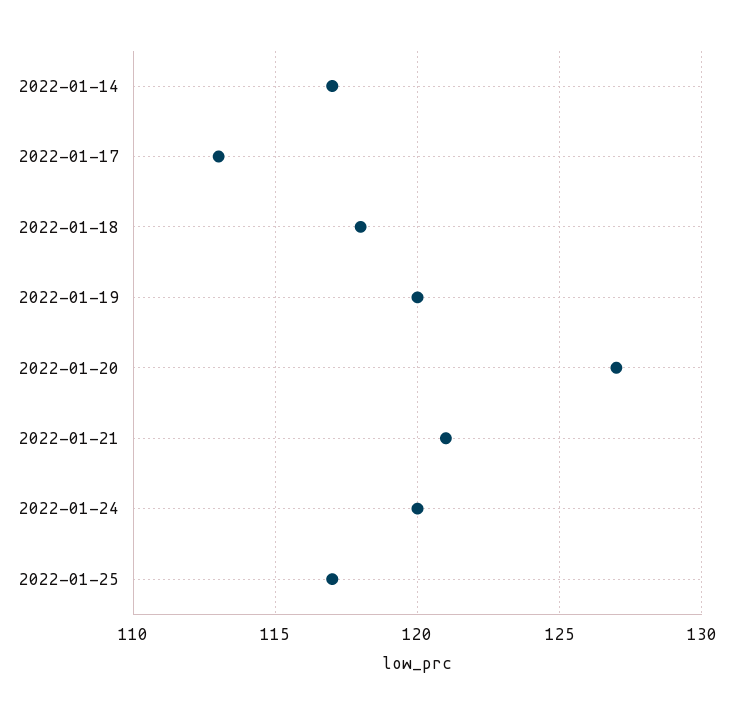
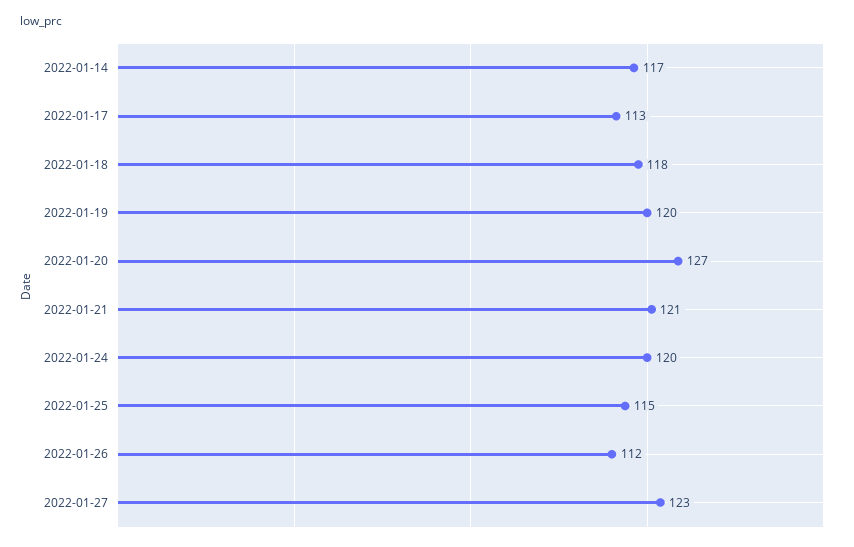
2022-01-25: 117 -> 115
2022-01-26: none -> 112
2022-01-27: none -> 123

